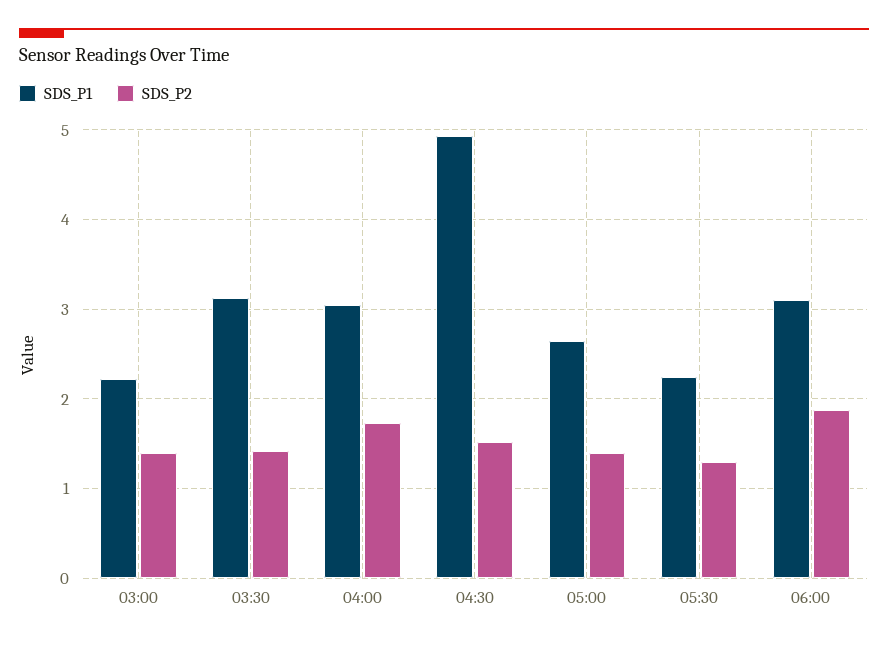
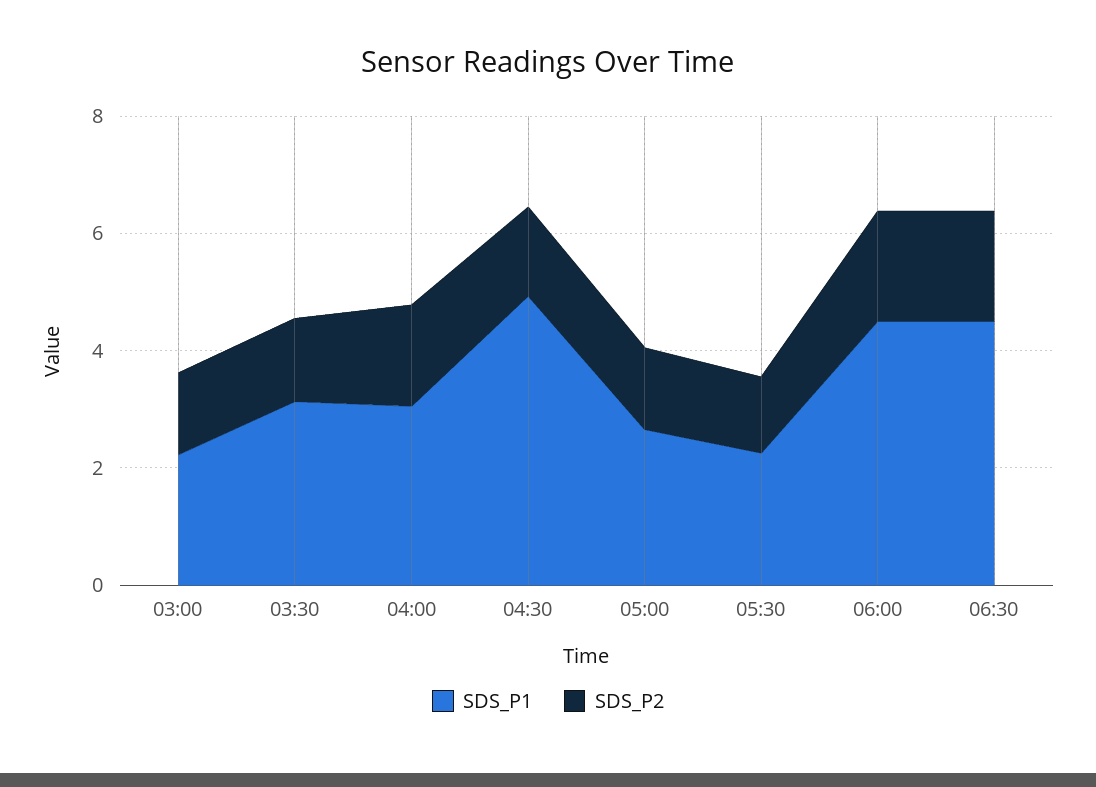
SDS_P1, 06:00: 3.1 -> 4.5
SDS_P1, 06:30: none -> 4.5
SDS_P2, 06:30: none -> 2

